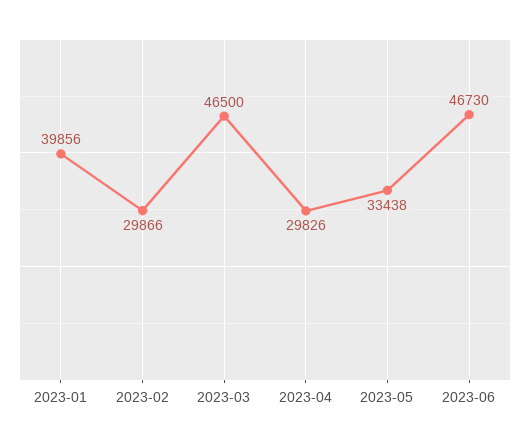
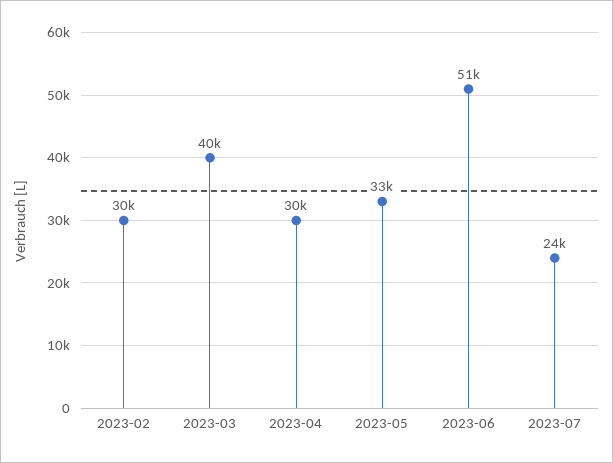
2023-01: 39856 -> none
2023-03: 46500 -> 40000
2023-06: 46730 -> 51000
2023-07: none -> 24000

